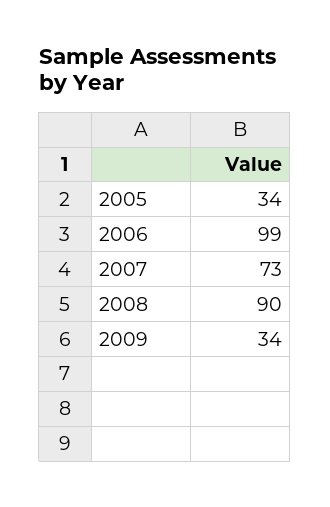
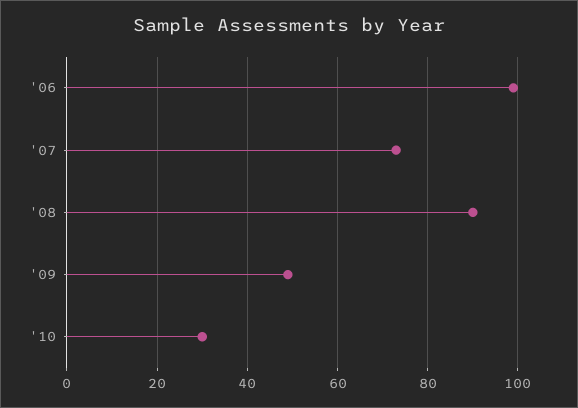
2005: 34 -> none
2009: 34 -> 50
'10: none -> 30

